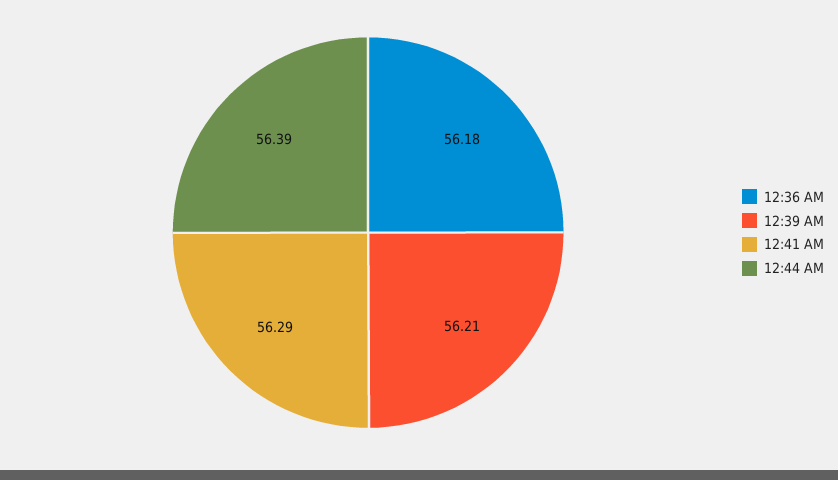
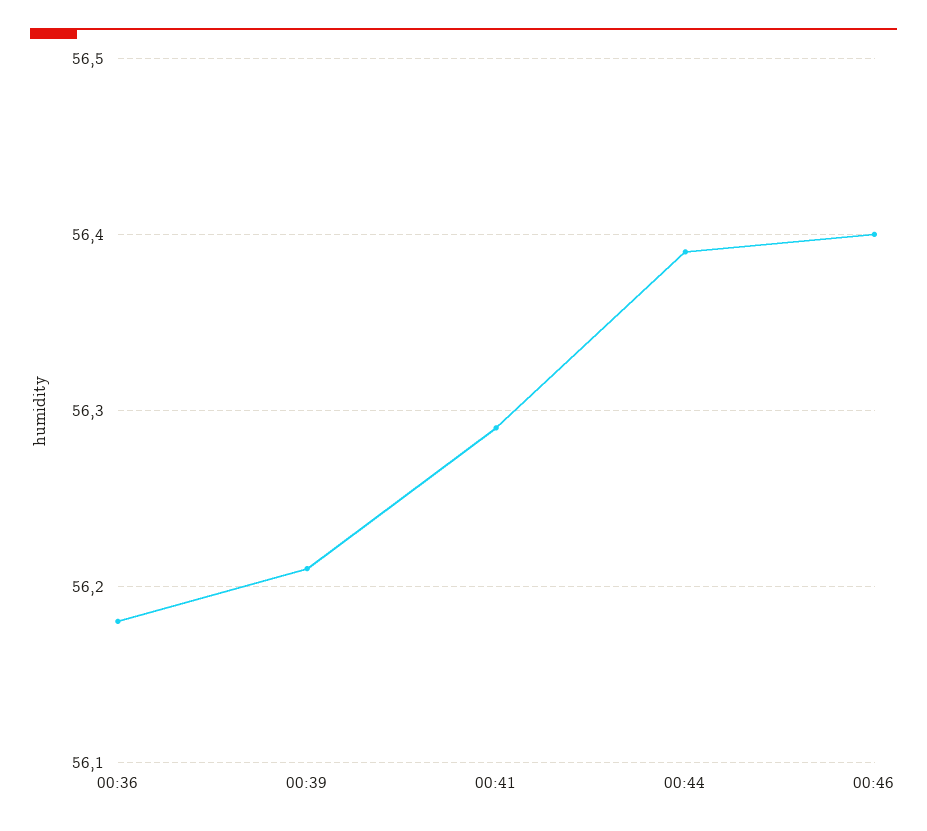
00:46: none -> 56.4

